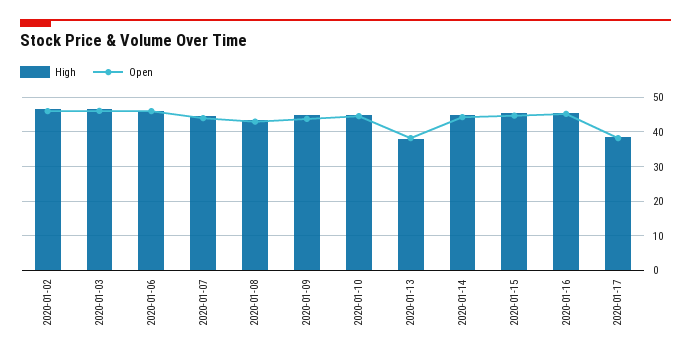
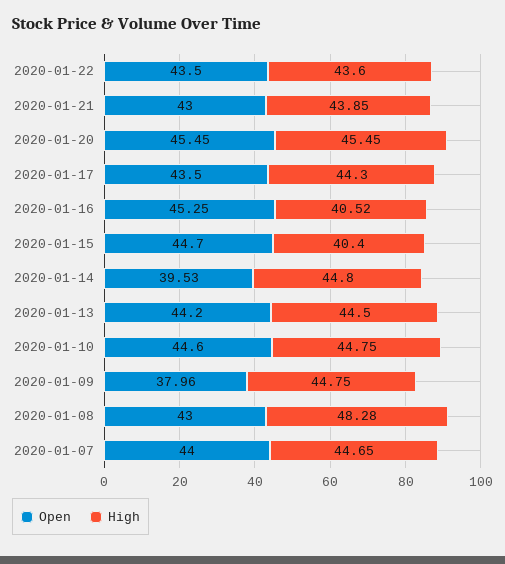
High, 2020-01-02: 46 -> none
Open, 2020-01-02: 46 -> none
High, 2020-01-03: 46 -> none
Open, 2020-01-03: 46 -> none
High, 2020-01-06: 46 -> none
Open, 2020-01-06: 46 -> none
High, 2020-01-08: 44 -> 48.28
Open, 2020-01-09: 44 -> 37.96
High, 2020-01-13: 38 -> 44.5
Open, 2020-01-13: 38 -> 44.2
Open, 2020-01-14: 44 -> 39.53
High, 2020-01-15: 46 -> 40.4
High, 2020-01-16: 46 -> 40.52
High, 2020-01-17: 38 -> 44.3
Open, 2020-01-17: 38 -> 43.5
Open, 2020-01-22: none -> 43.5
High, 2020-01-22: none -> 43.6
Open, 2020-01-21: none -> 43
High, 2020-01-21: none -> 43.85
Open, 2020-01-20: none -> 45.45
High, 2020-01-20: none -> 45.45

